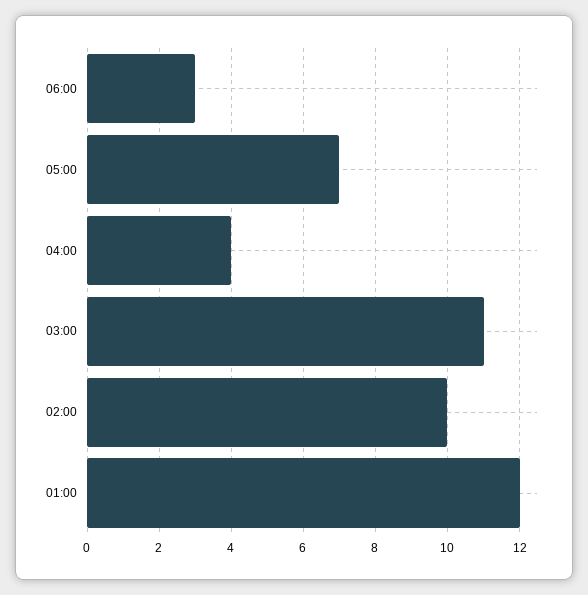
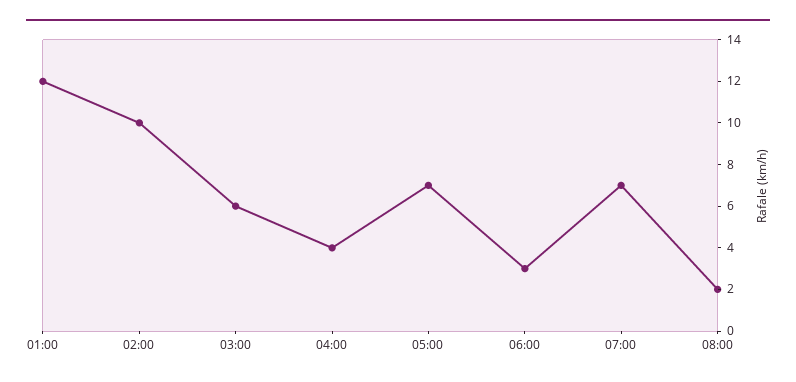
03:00: 11 -> 6
07:00: none -> 7
08:00: none -> 2

